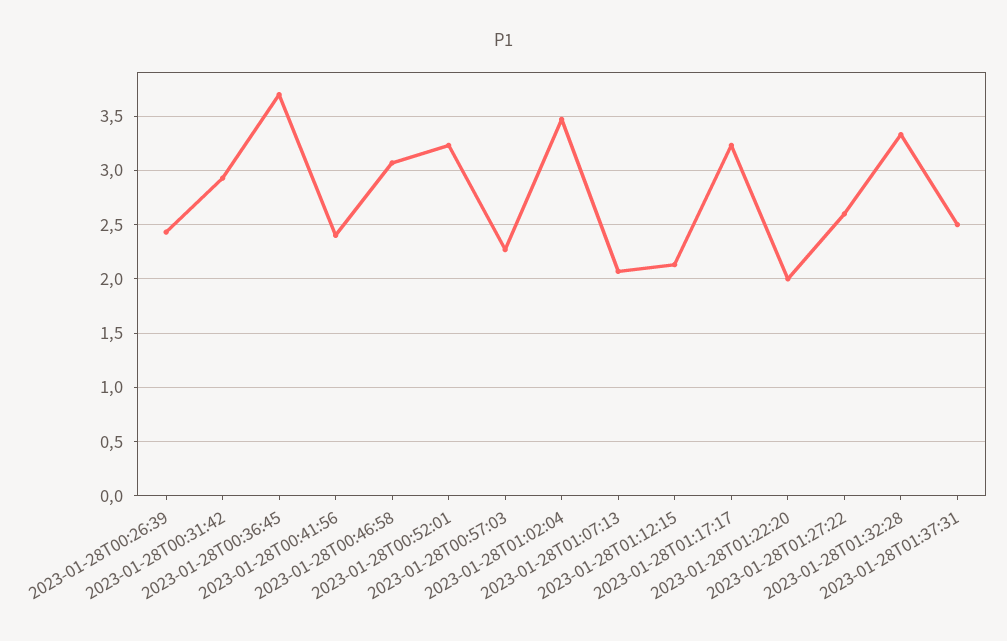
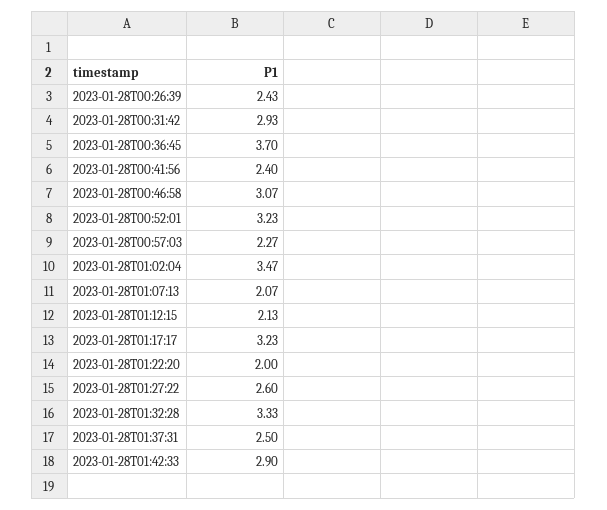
2023-01-28T01:42:33: none -> 2.9

